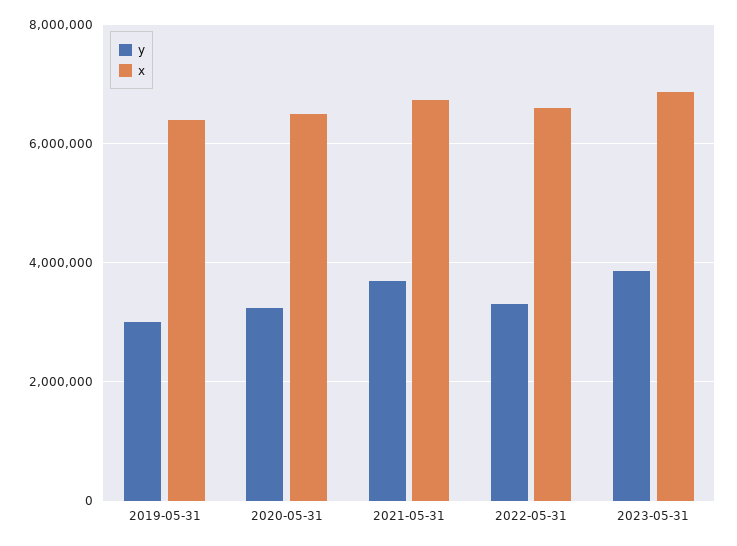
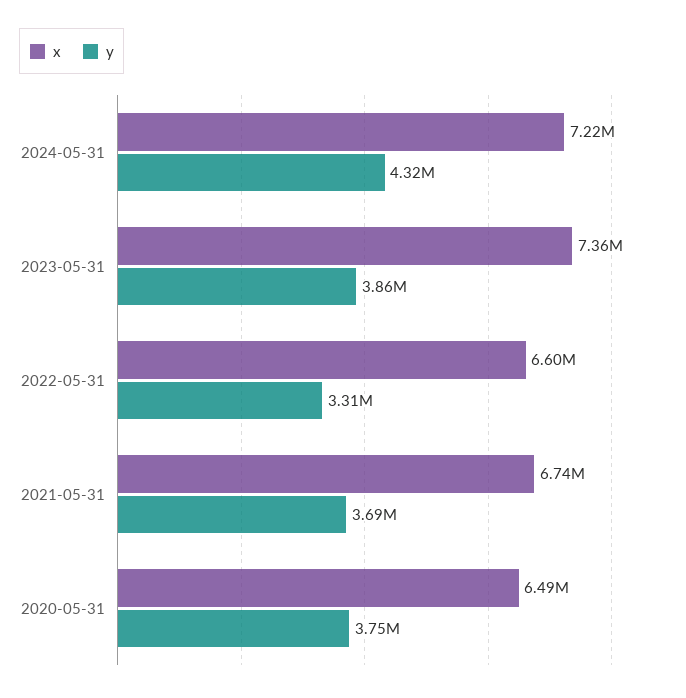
y, 2019-05-31: 3000000 -> none
x, 2019-05-31: 6400000 -> none
y, 2020-05-31: 3200000 -> 3750000
x, 2023-05-31: 6800000 -> 7360000
x, 2024-05-31: none -> 7220000
y, 2024-05-31: none -> 4320000

